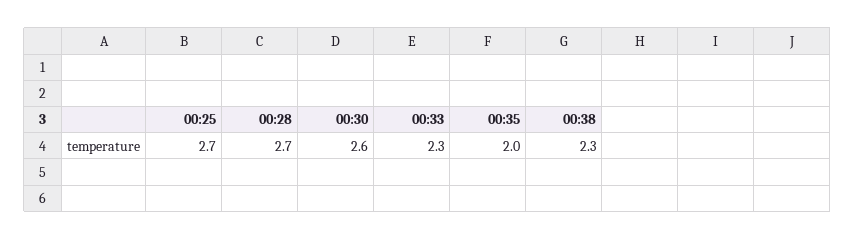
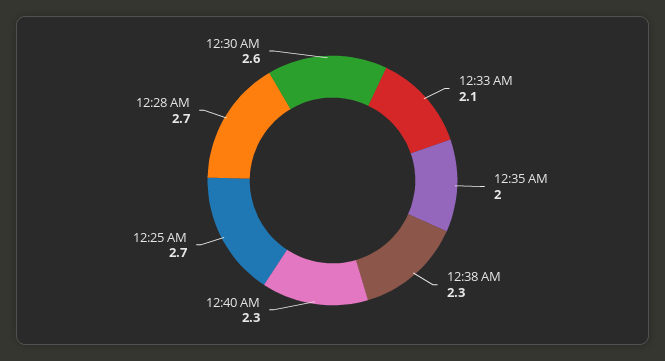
00:33: 2.3 -> 2.1
12:40 AM: none -> 2.3

